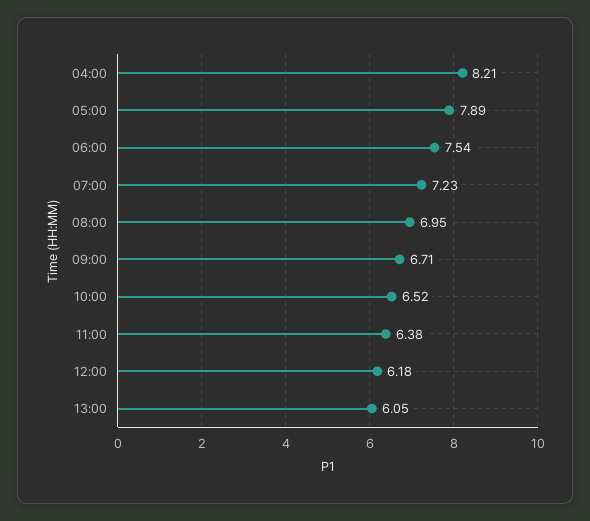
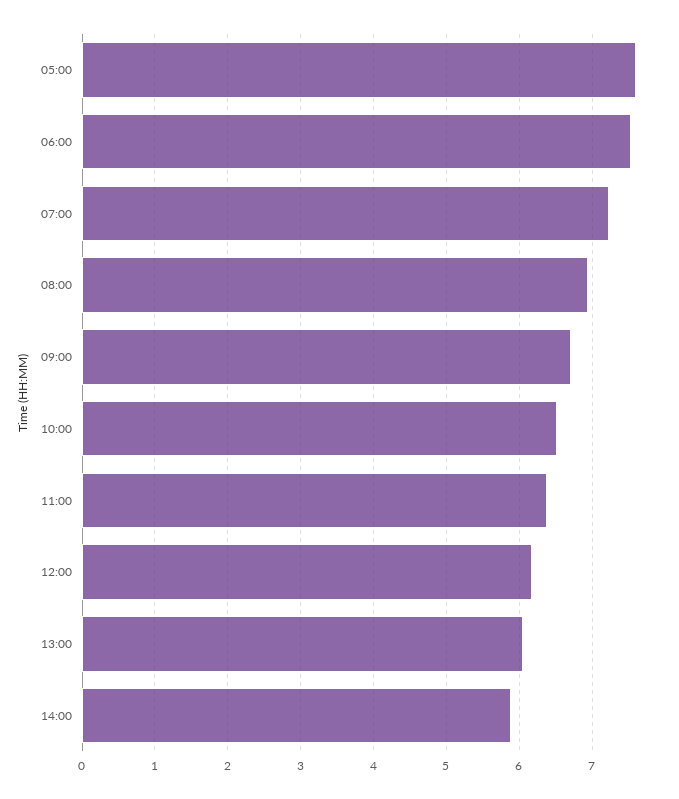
04:00: 8.21 -> none
05:00: 7.89 -> 7.6
14:00: none -> 5.9

